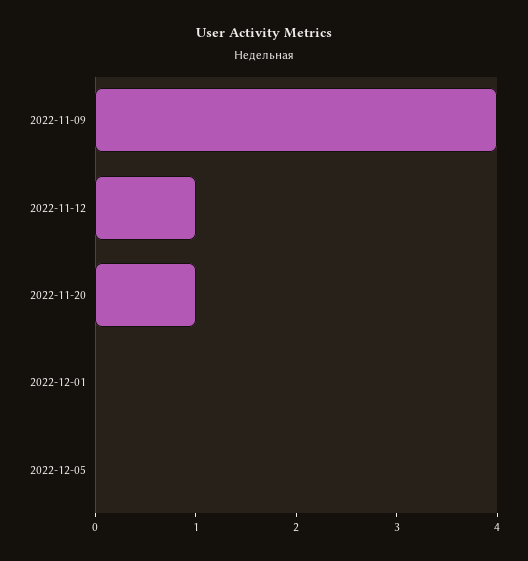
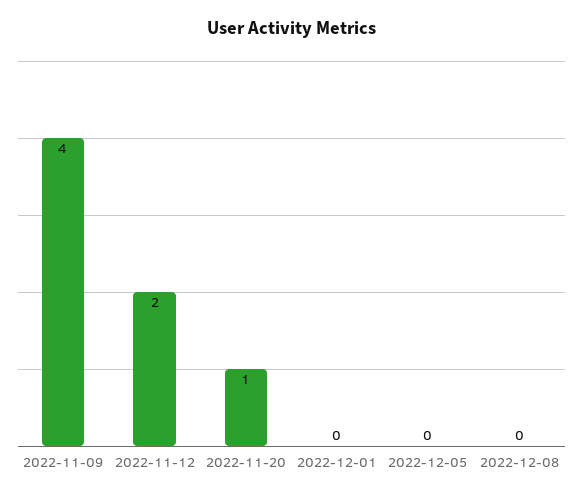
2022-11-12: 1 -> 2
2022-12-08: none -> 0

